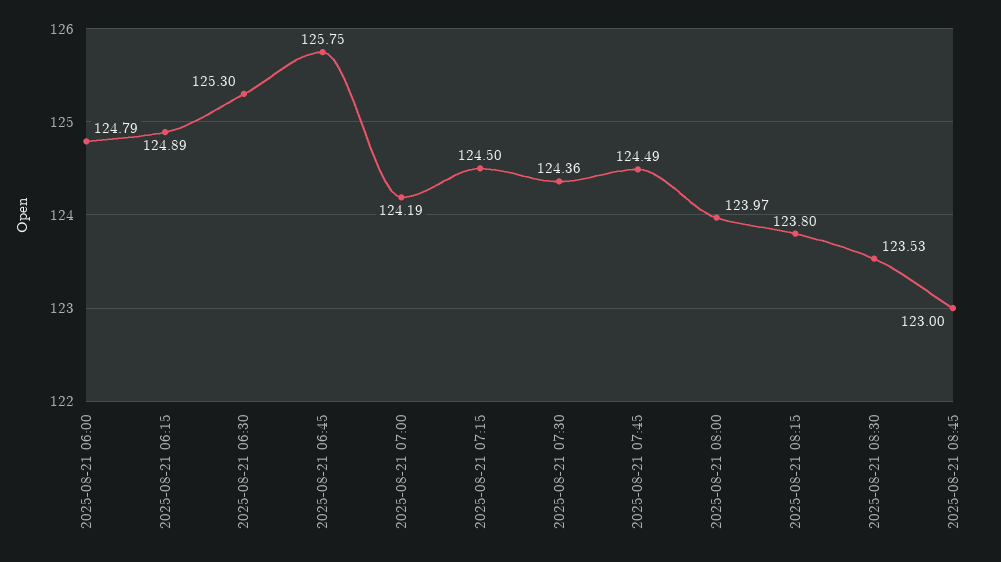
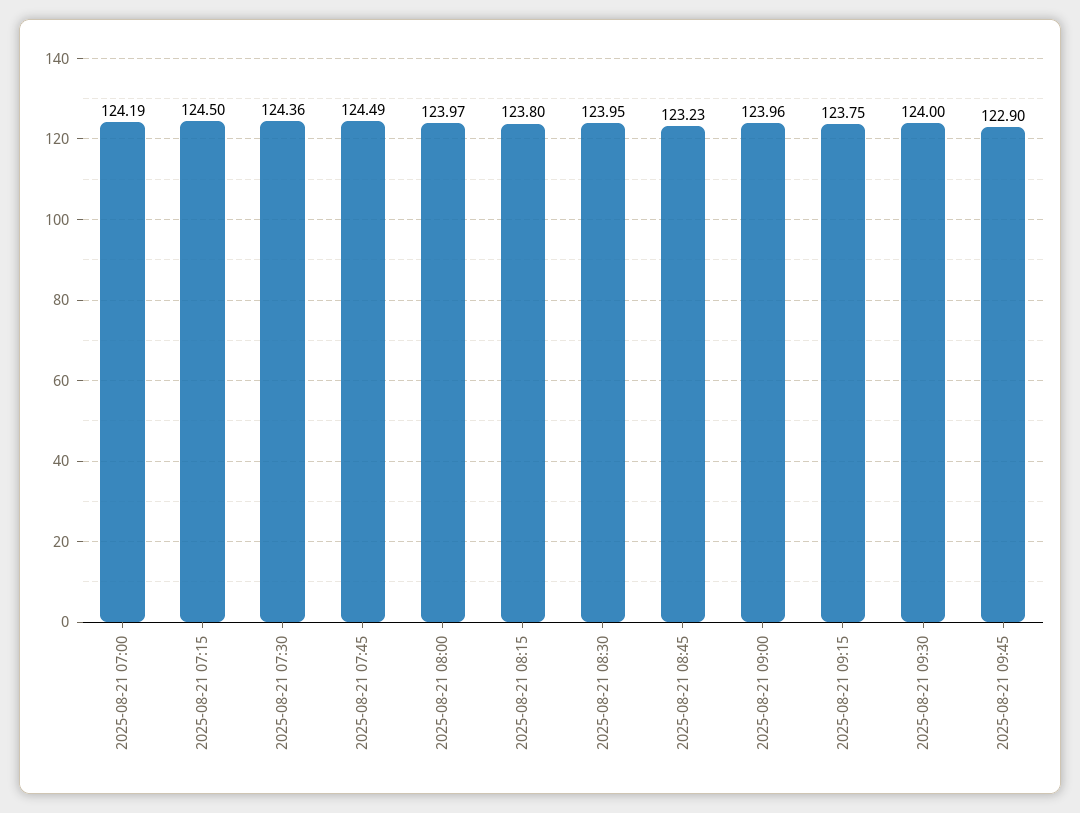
2025-08-21 06:00: 124.79 -> none
2025-08-21 06:15: 124.89 -> none
2025-08-21 06:30: 125.3 -> none
2025-08-21 06:45: 125.75 -> none
2025-08-21 08:30: 123.53 -> 123.95
2025-08-21 08:45: 123 -> 123.23
2025-08-21 09:00: none -> 123.96
2025-08-21 09:15: none -> 123.75
2025-08-21 09:30: none -> 124
2025-08-21 09:45: none -> 122.9

